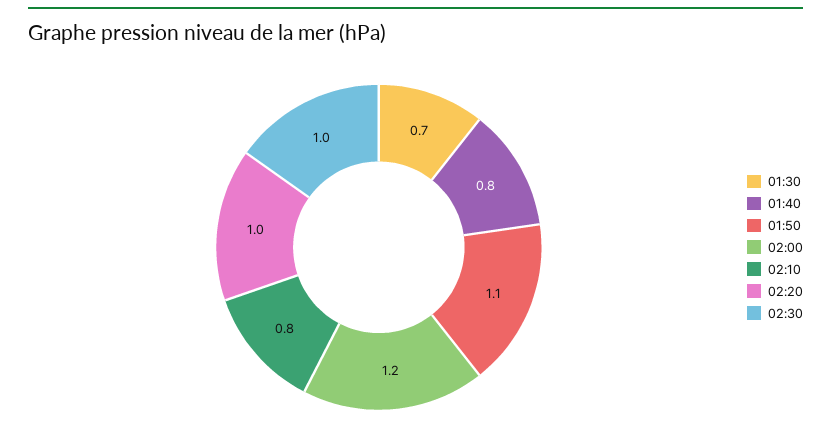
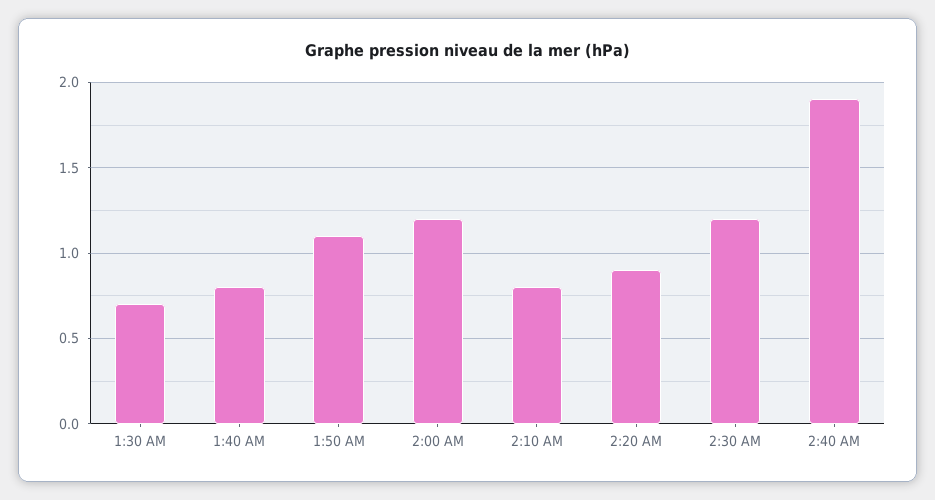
02:20: 1 -> 0.9
02:30: 1 -> 1.2
2:40 AM: none -> 1.9

